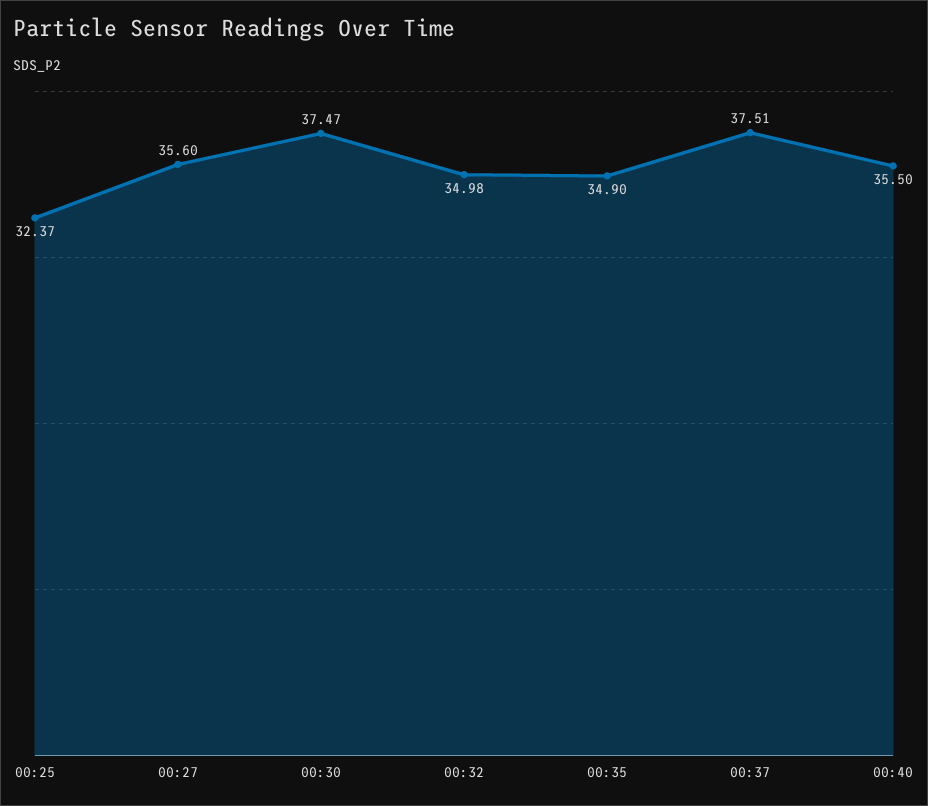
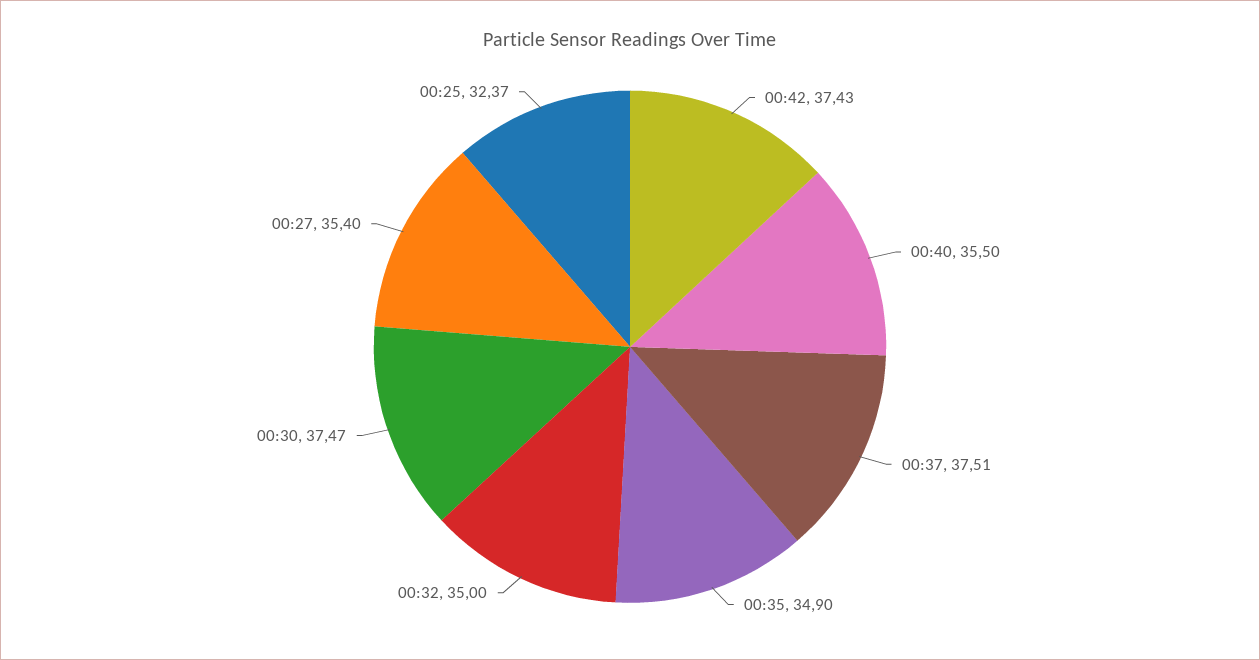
00:27: 35.6 -> 35.4
00:32: 34.98 -> 35
00:42: none -> 37.43

